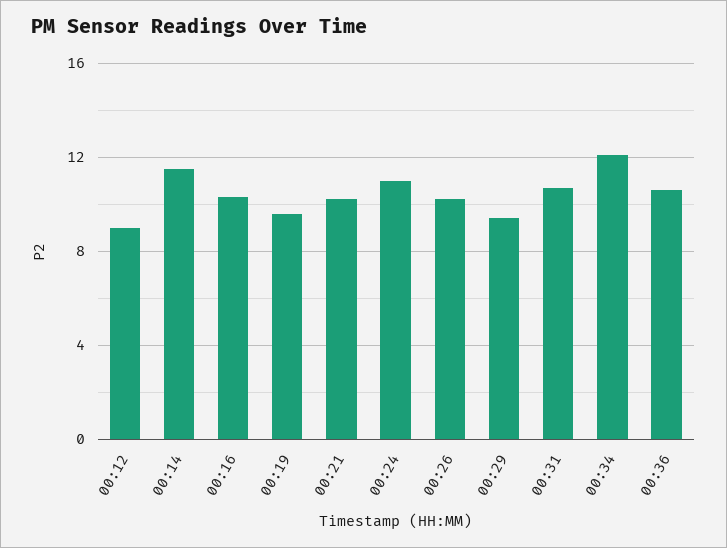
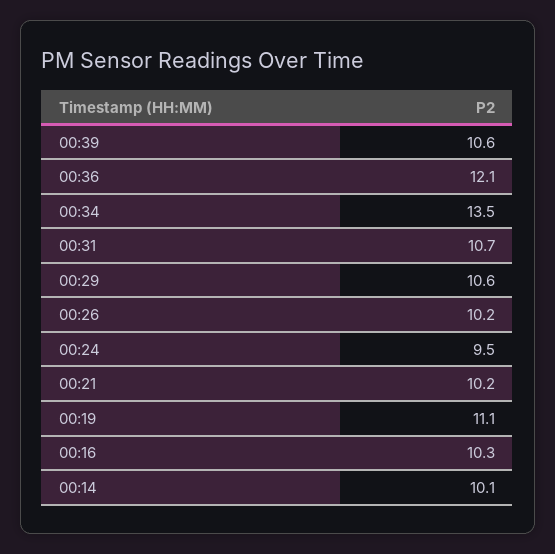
00:12: 9 -> none
00:14: 11.5 -> 10.1
00:19: 9.5 -> 11.1
00:24: 11 -> 9.5
00:29: 9.5 -> 10.6
00:34: 12 -> 13.5
00:36: 10.5 -> 12.1
00:39: none -> 10.6

